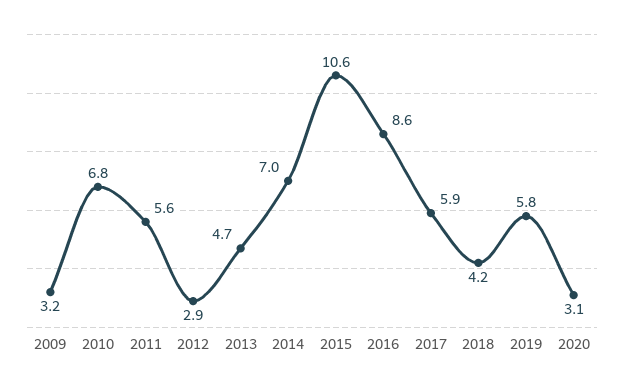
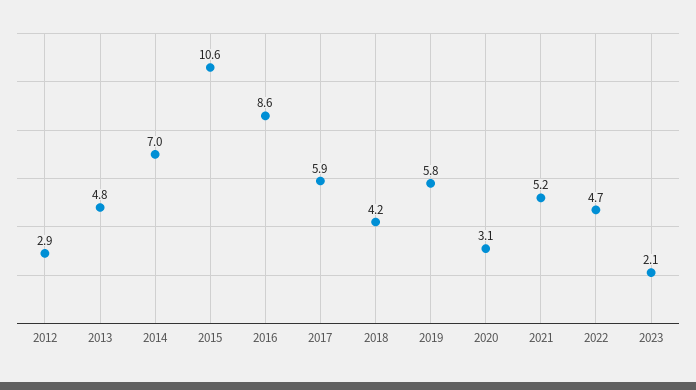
2009: 3.2 -> none
2010: 6.8 -> none
2011: 5.6 -> none
2013: 4.7 -> 4.8
2021: none -> 5.2
2022: none -> 4.7
2023: none -> 2.1

